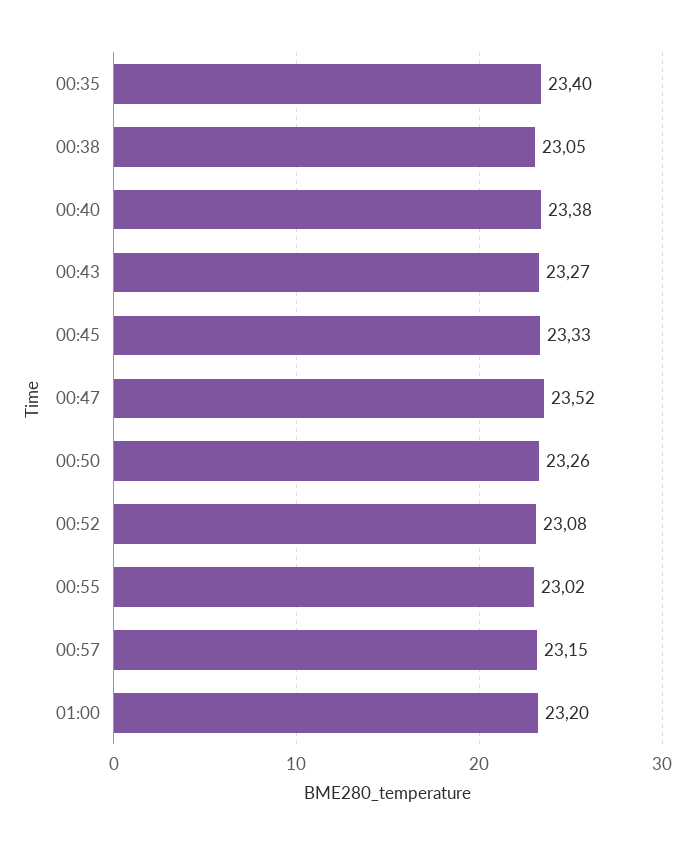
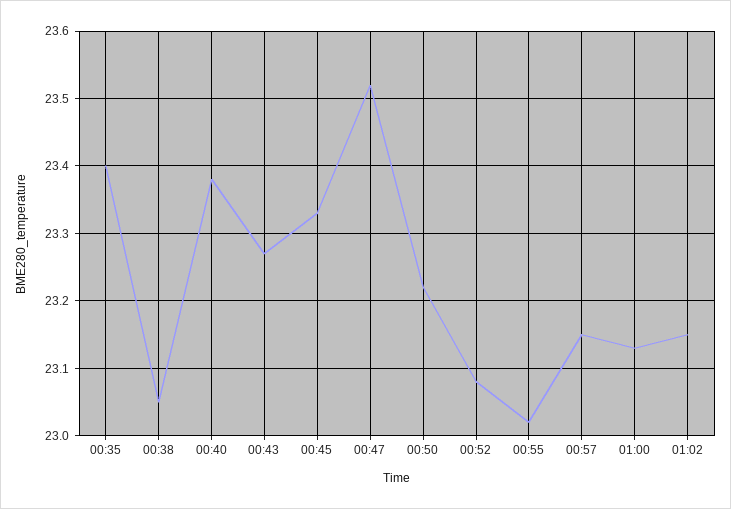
00:50: 23.26 -> 23.22
01:00: 23.2 -> 23.13
01:02: none -> 23.15

